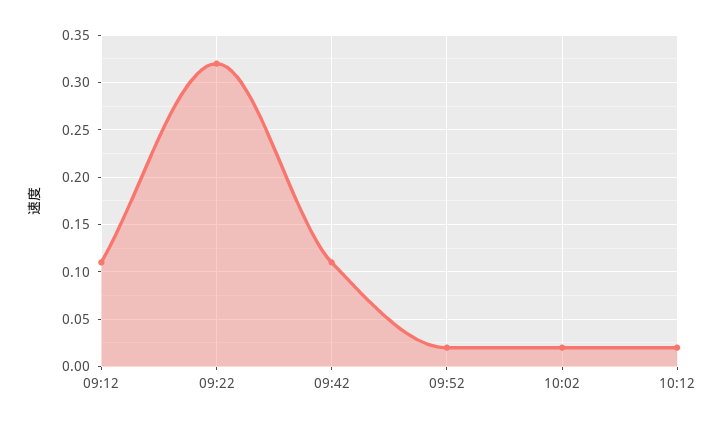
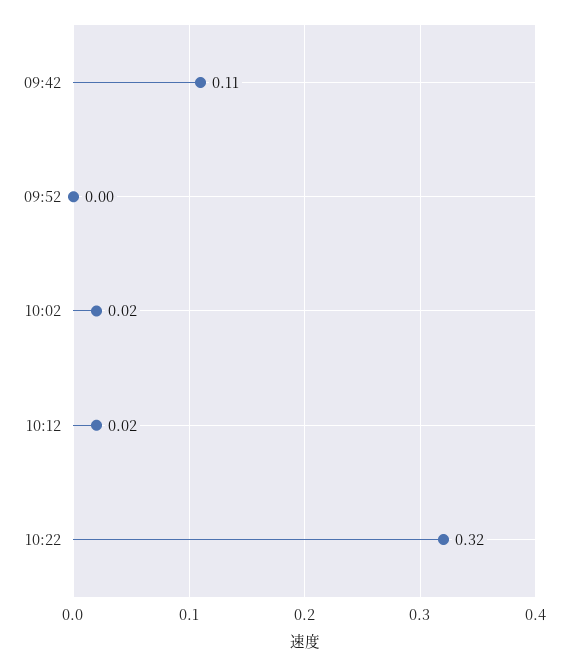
09:12: 0.11 -> none
09:22: 0.32 -> none
09:52: 0.02 -> 0
10:22: none -> 0.32

